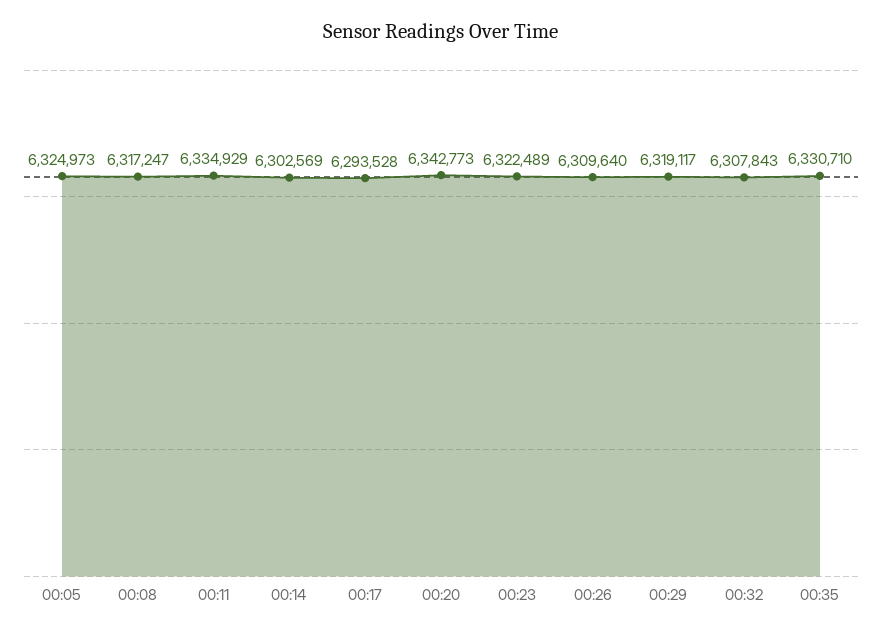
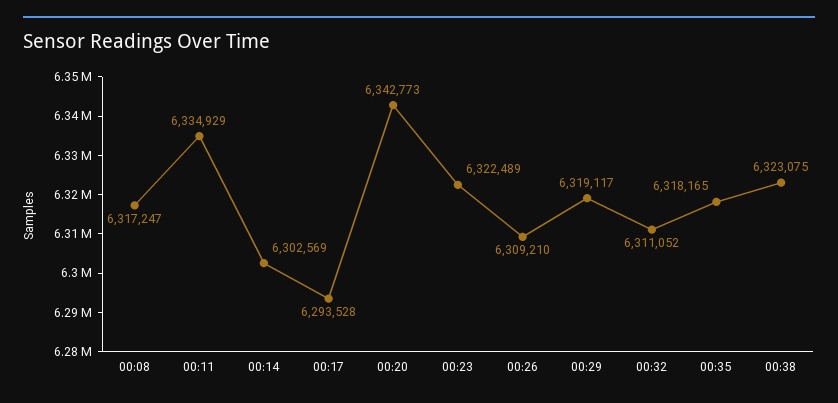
00:05: 6324973 -> none
00:26: 6309640 -> 6309210
00:32: 6307843 -> 6311052
00:35: 6330710 -> 6318165
00:38: none -> 6323075

